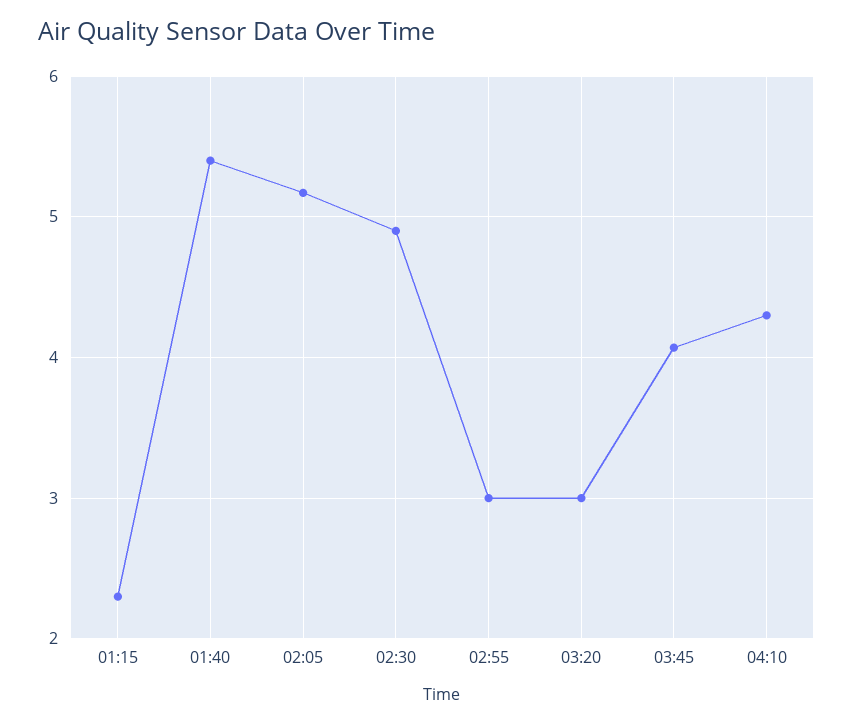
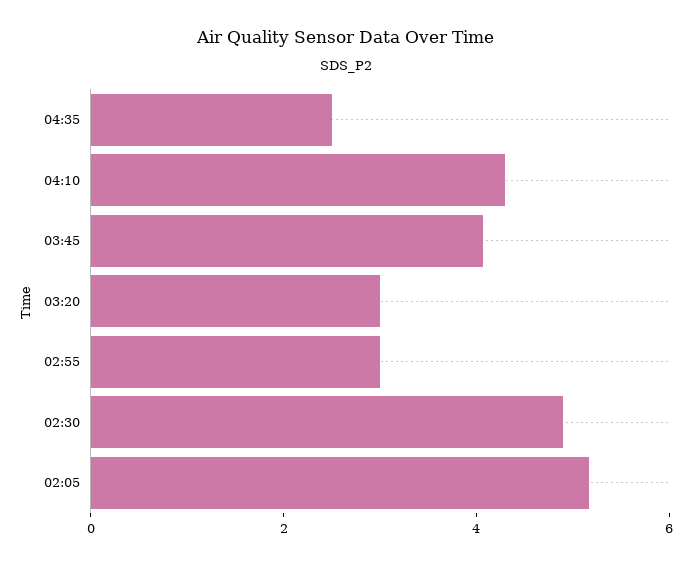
01:15: 2.3 -> none
01:40: 5.4 -> none
04:35: none -> 2.5

